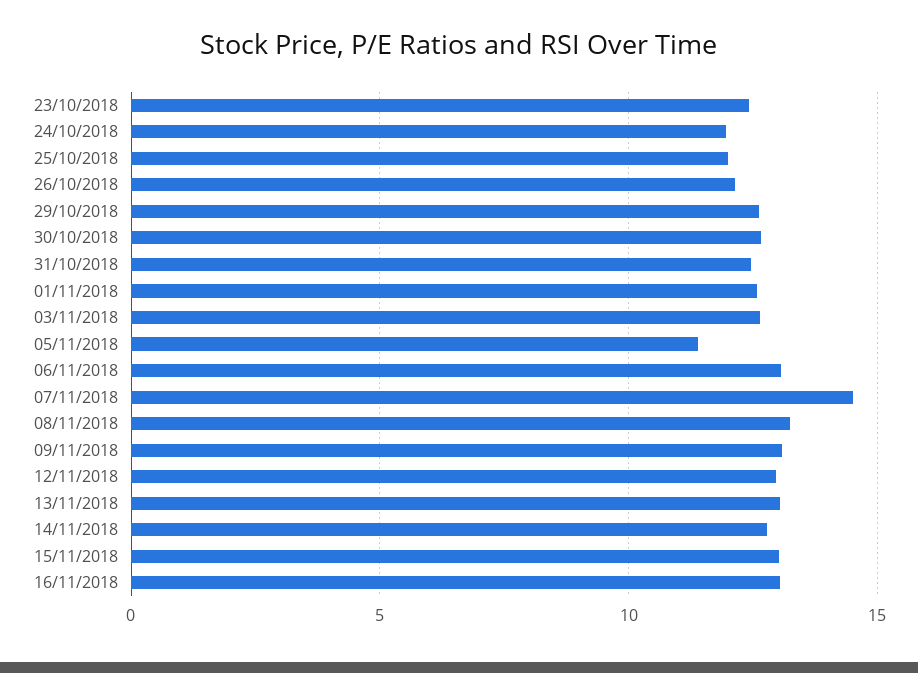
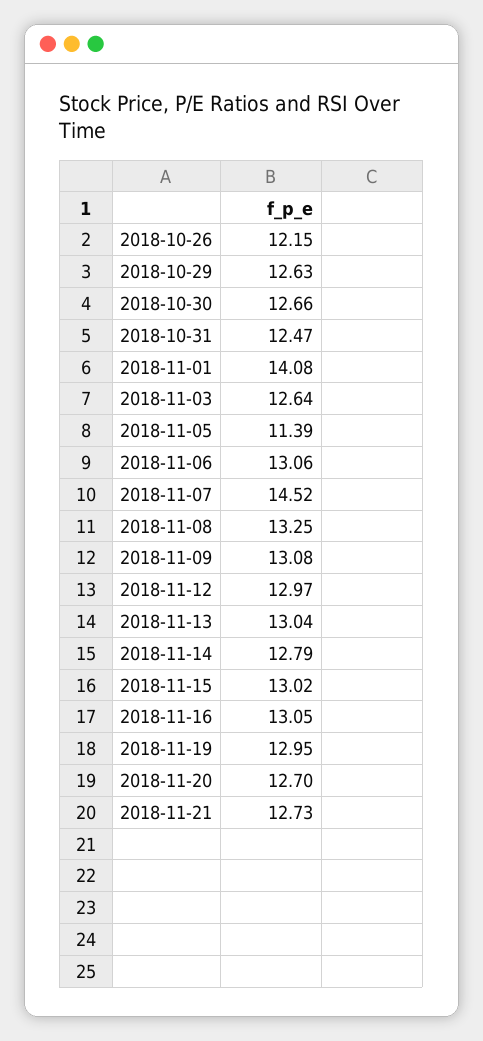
23/10/2018: 12.5 -> none
24/10/2018: 12 -> none
25/10/2018: 12 -> none
01/11/2018: 12.5 -> 14.08
2018-11-19: none -> 12.95
2018-11-20: none -> 12.7
2018-11-21: none -> 12.73

